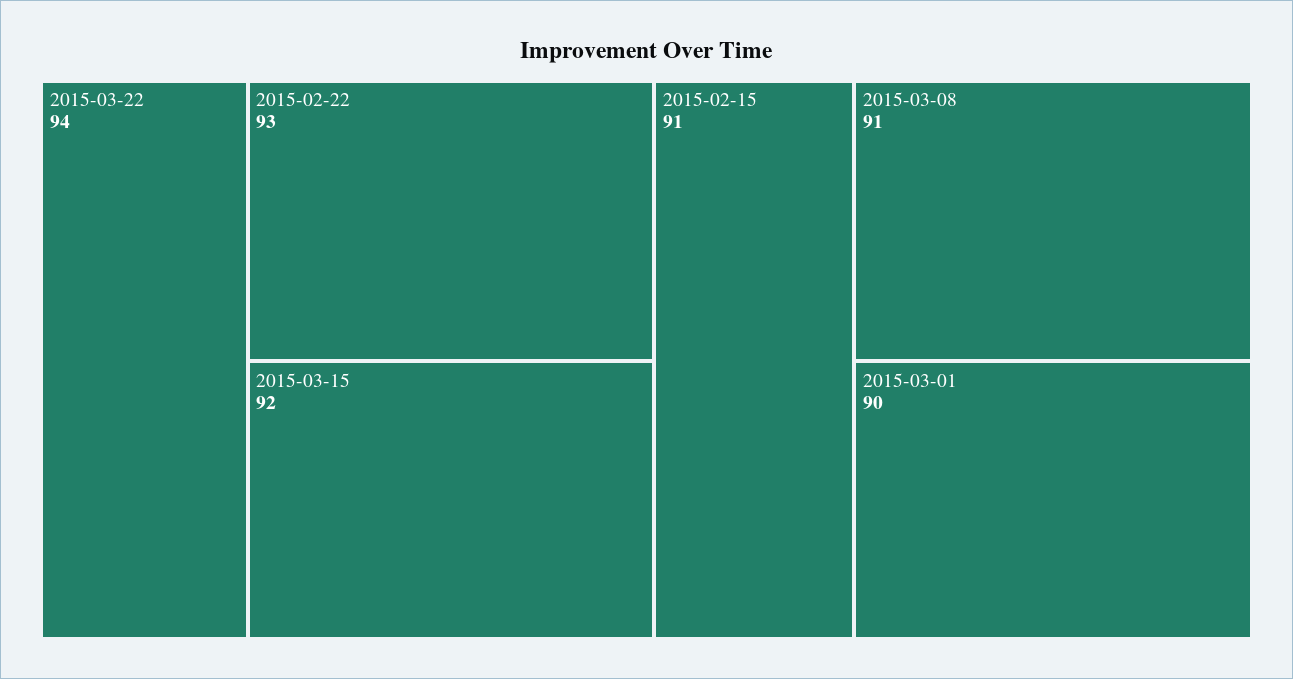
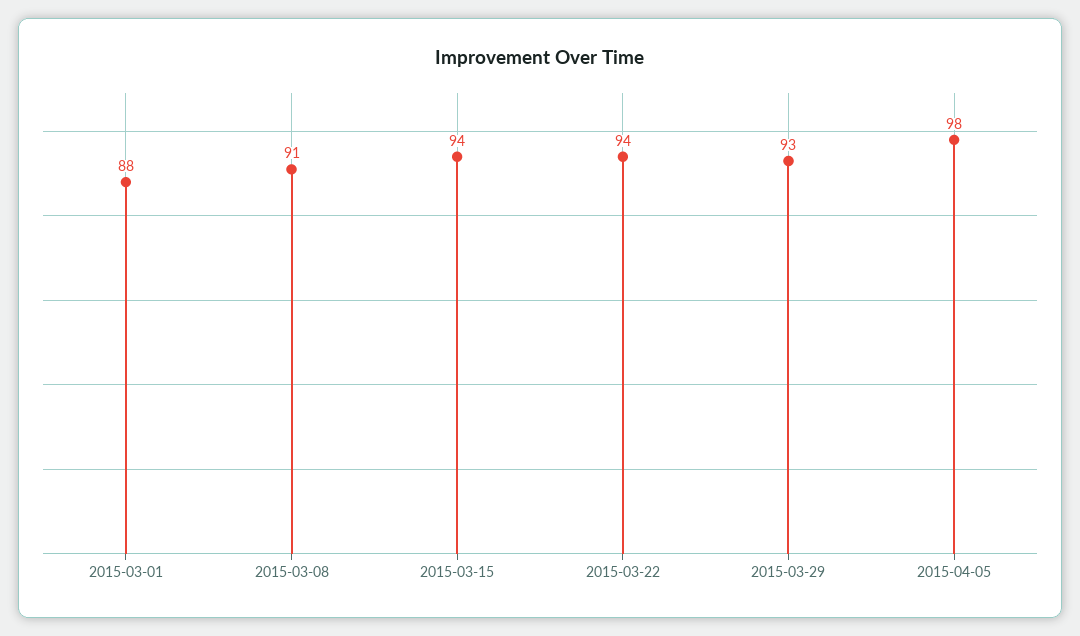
2015-02-22: 93 -> none
2015-03-15: 92 -> 94
2015-02-15: 91 -> none
2015-03-01: 90 -> 88
2015-03-29: none -> 93
2015-04-05: none -> 98

